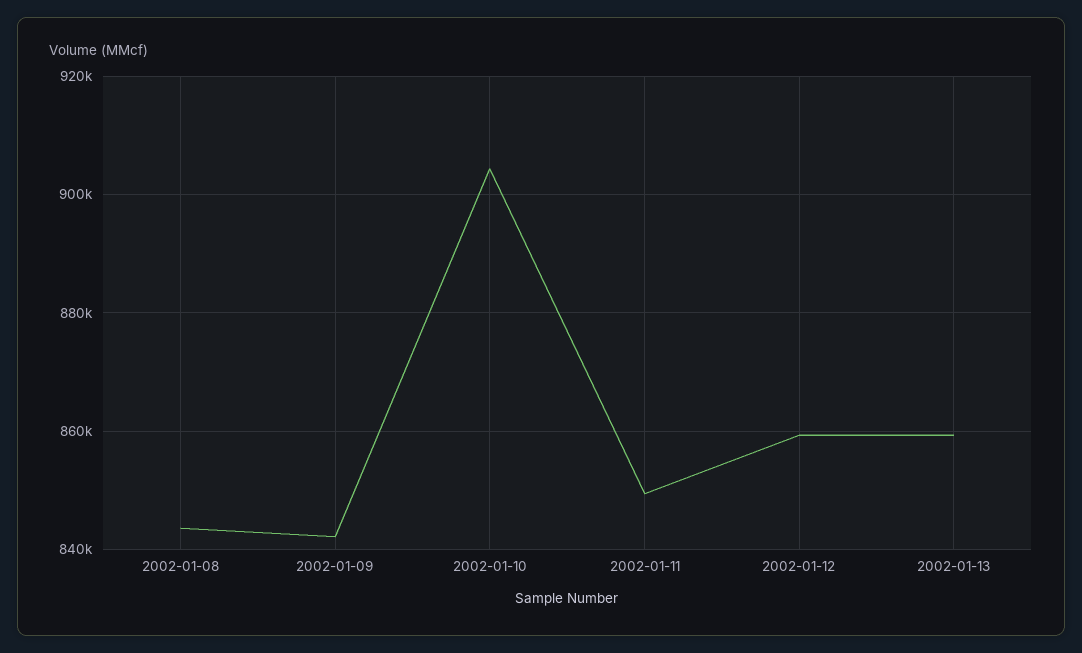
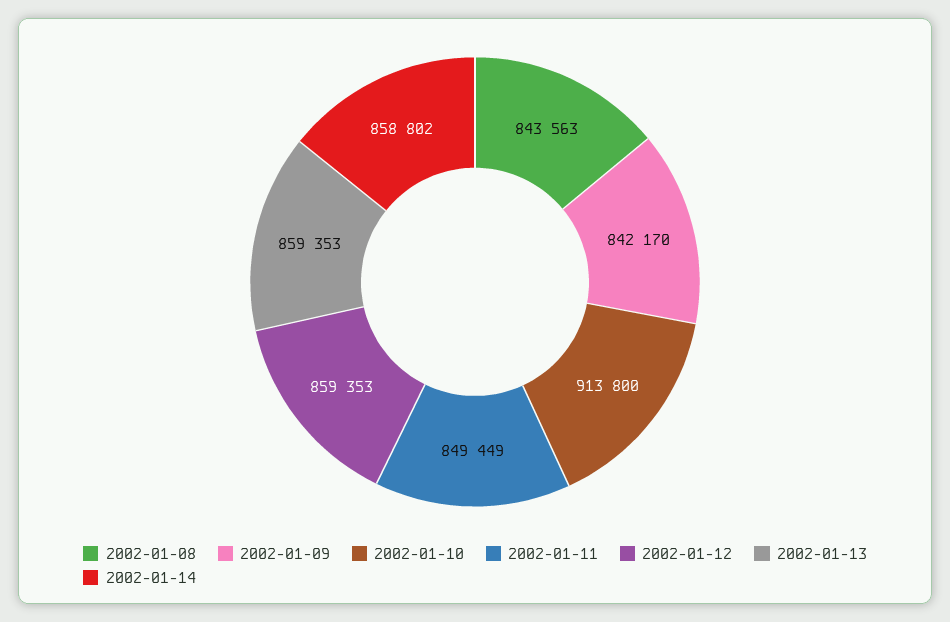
2002-01-10: 904000 -> 913800
2002-01-14: none -> 858802

